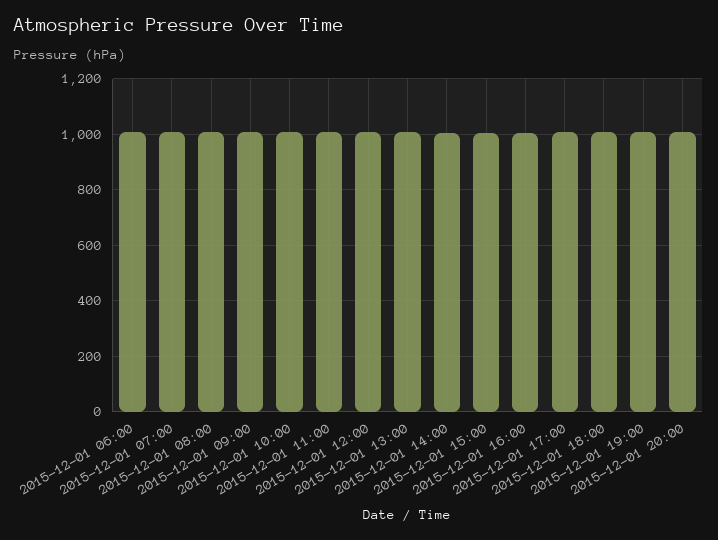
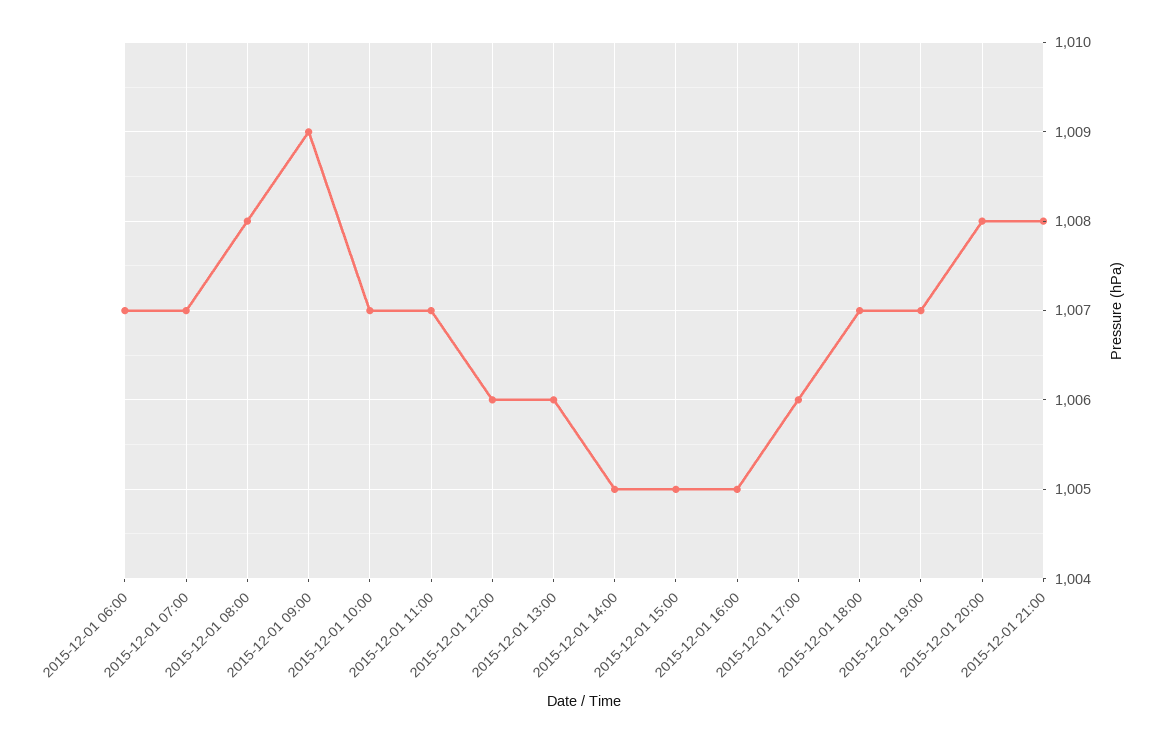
2015-12-01 21:00: none -> 1008

